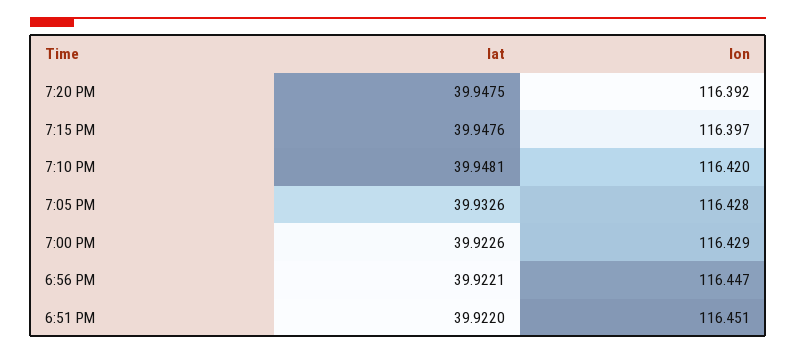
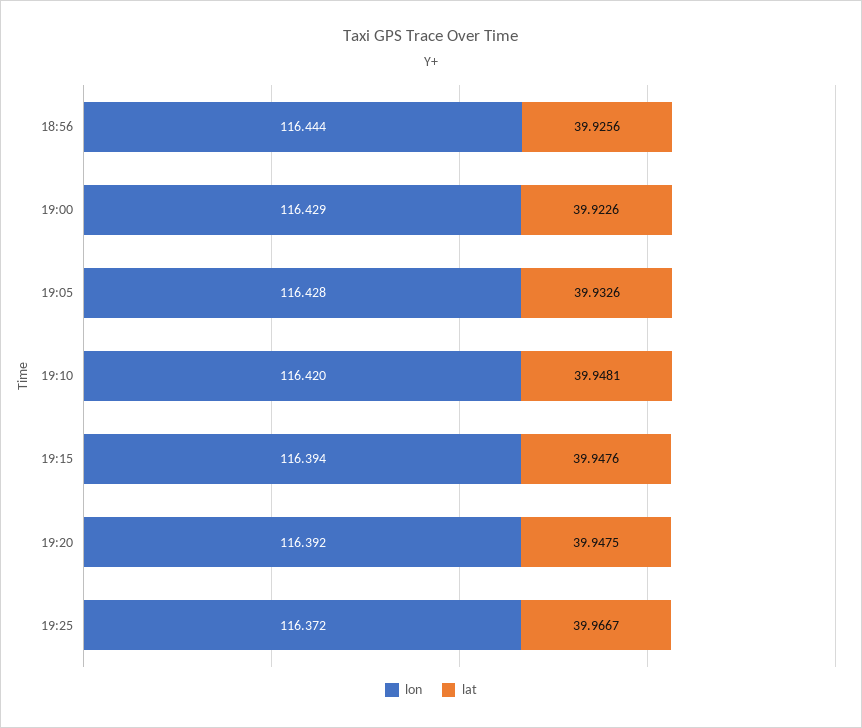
lon, 7:15 PM: 116.397 -> 116.394
lat, 6:56 PM: 39.9221 -> 39.9256
lon, 6:56 PM: 116.447 -> 116.444
lat, 6:51 PM: 39.922 -> none
lon, 6:51 PM: 116.451 -> none
lon, 19:25: none -> 116.372
lat, 19:25: none -> 39.9667

